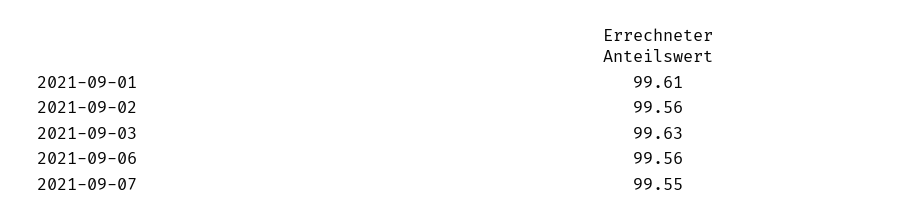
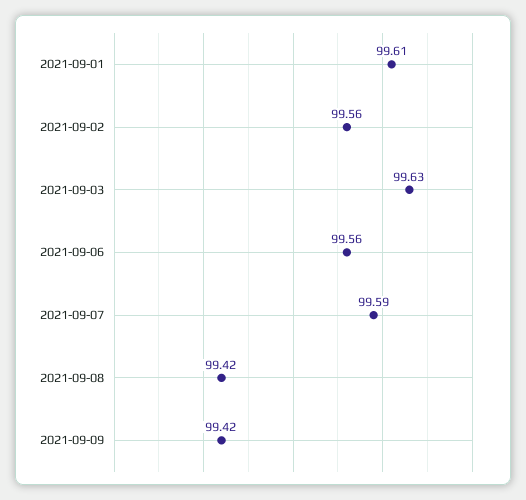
2021-09-07: 99.55 -> 99.59
2021-09-08: none -> 99.42
2021-09-09: none -> 99.42

